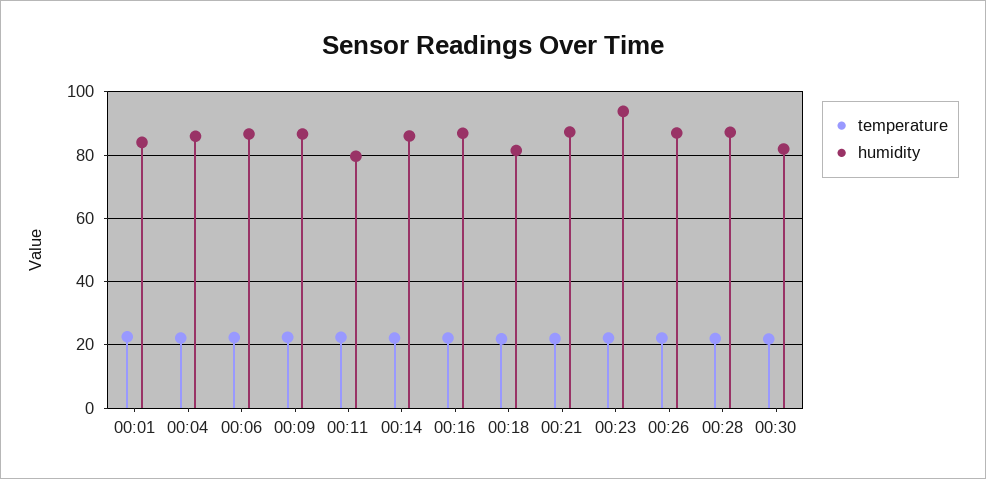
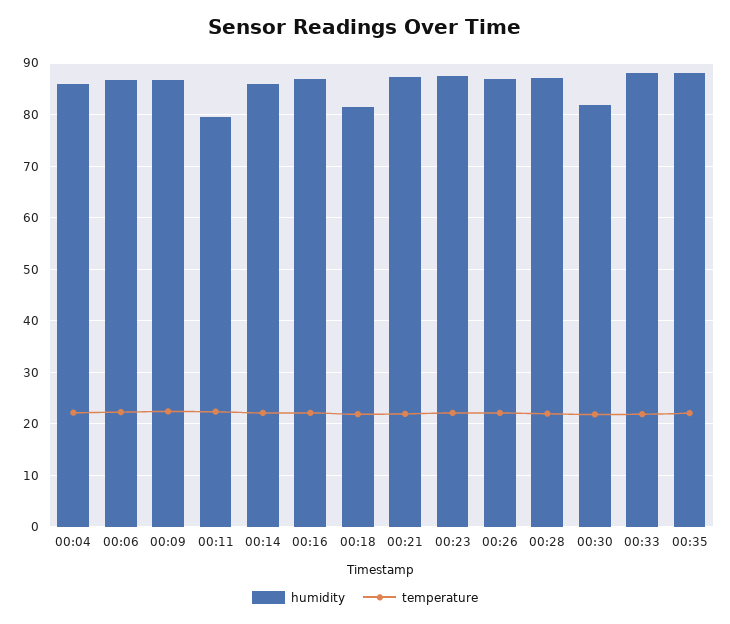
temperature, 00:01: 22 -> none
humidity, 00:01: 84 -> none
humidity, 00:23: 94 -> 88
humidity, 00:33: none -> 88
temperature, 00:33: none -> 22
humidity, 00:35: none -> 88
temperature, 00:35: none -> 22

